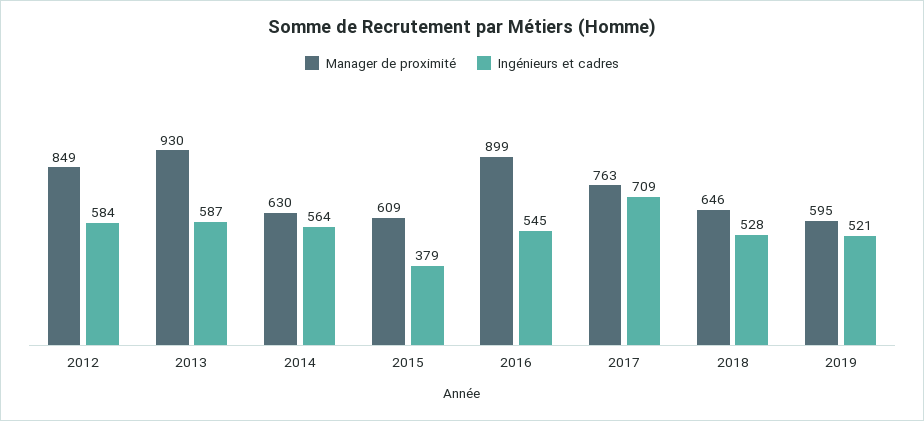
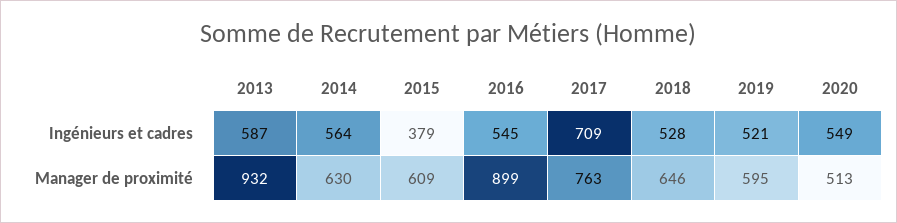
Manager de proximité, 2012: 849 -> none
Ingénieurs et cadres, 2012: 584 -> none
Manager de proximité, 2013: 930 -> 932
Ingénieurs et cadres, 2020: none -> 549
Manager de proximité, 2020: none -> 513

